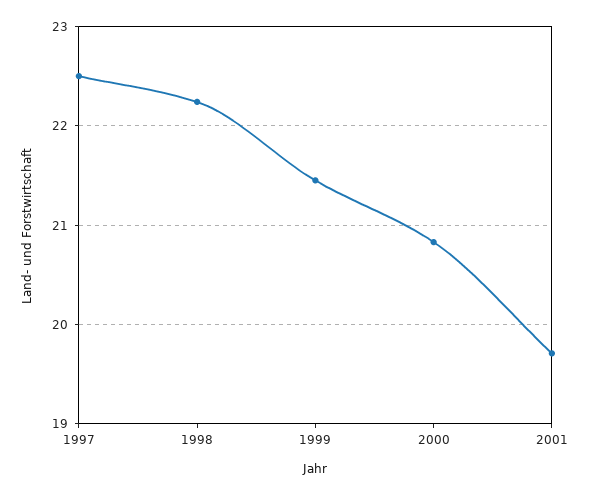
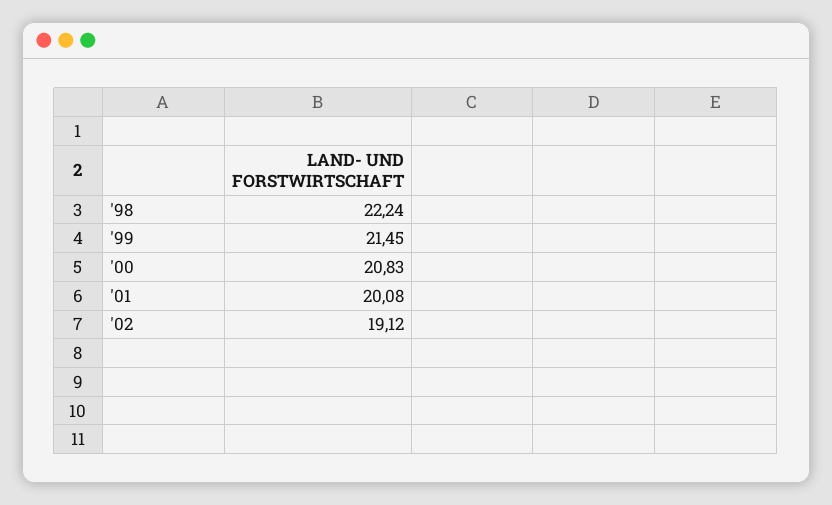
1997: 22.5 -> none
2001: 19.7 -> 20.08
'02: none -> 19.12

